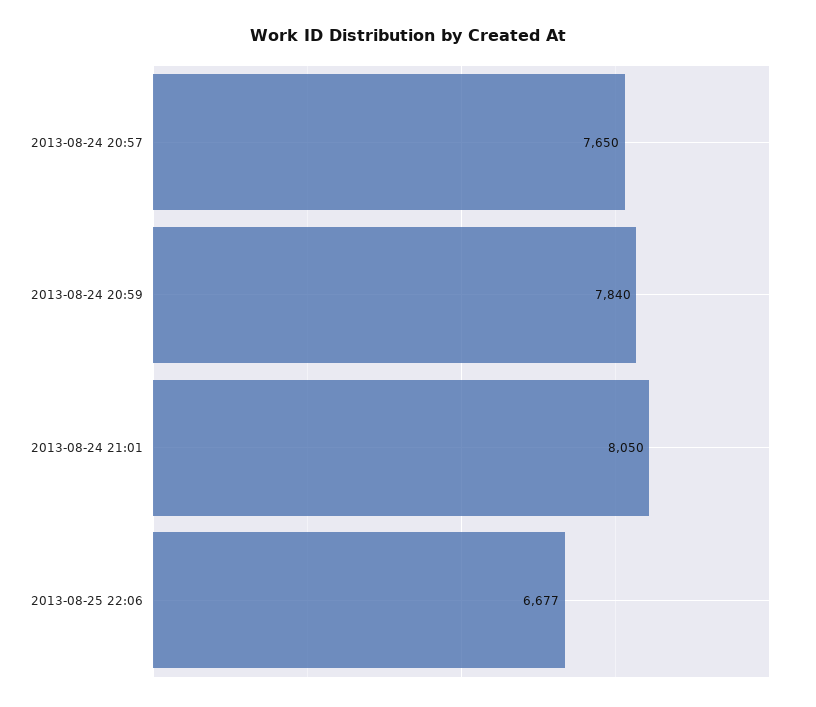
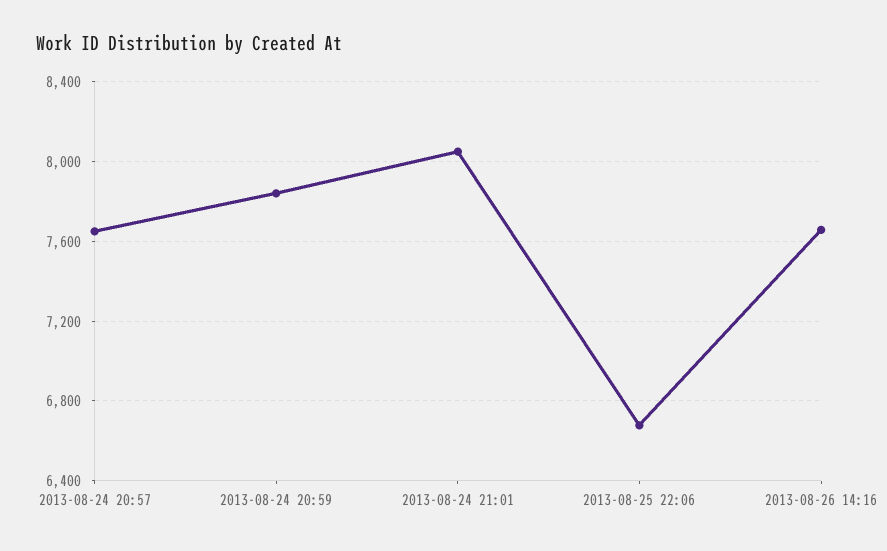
2013-08-26 14:16: none -> 7650

